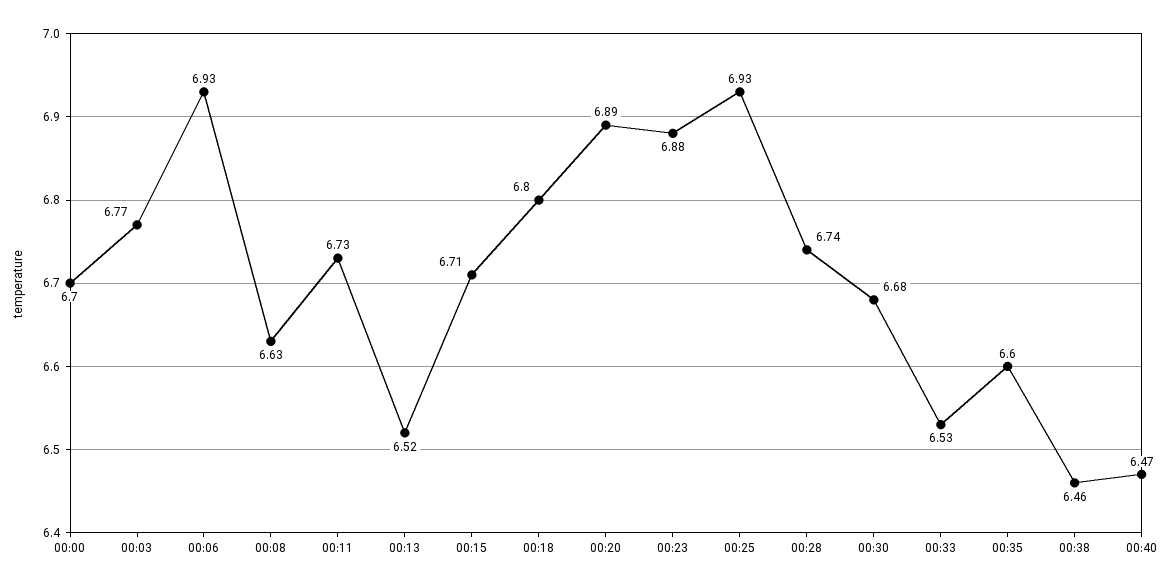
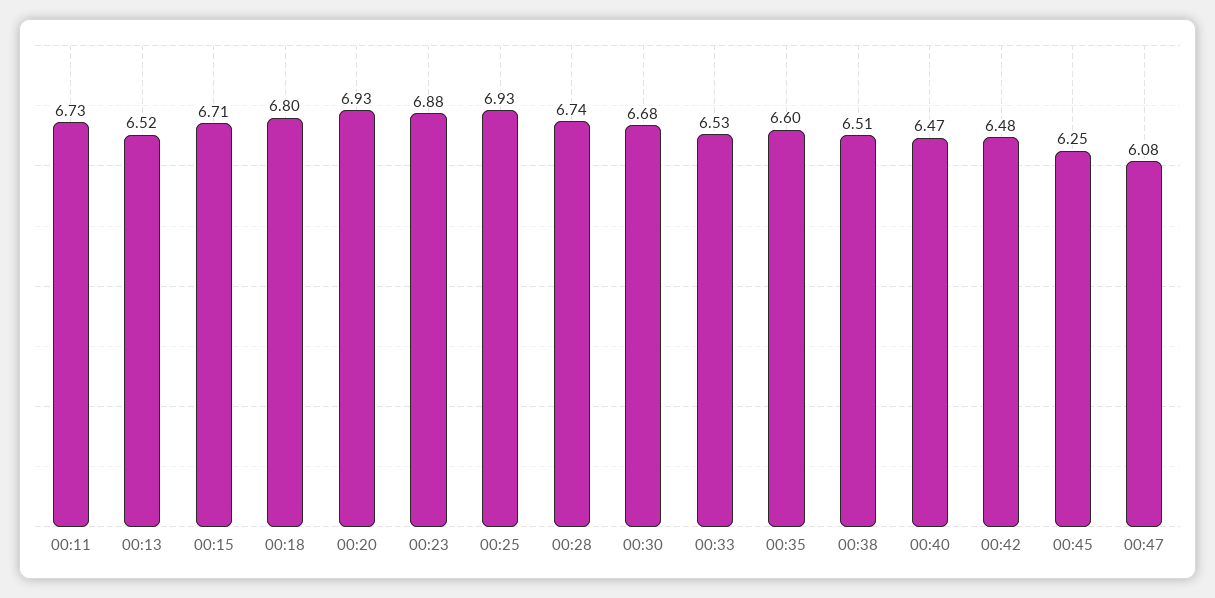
00:00: 6.7 -> none
00:03: 6.77 -> none
00:06: 6.93 -> none
00:08: 6.63 -> none
00:20: 6.89 -> 6.93
00:38: 6.46 -> 6.51
00:42: none -> 6.48
00:45: none -> 6.25
00:47: none -> 6.08

